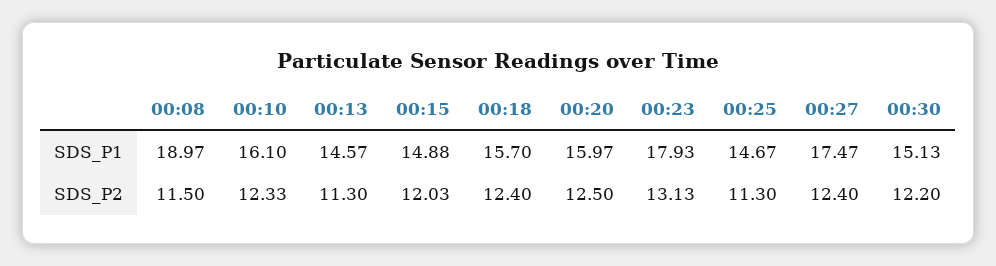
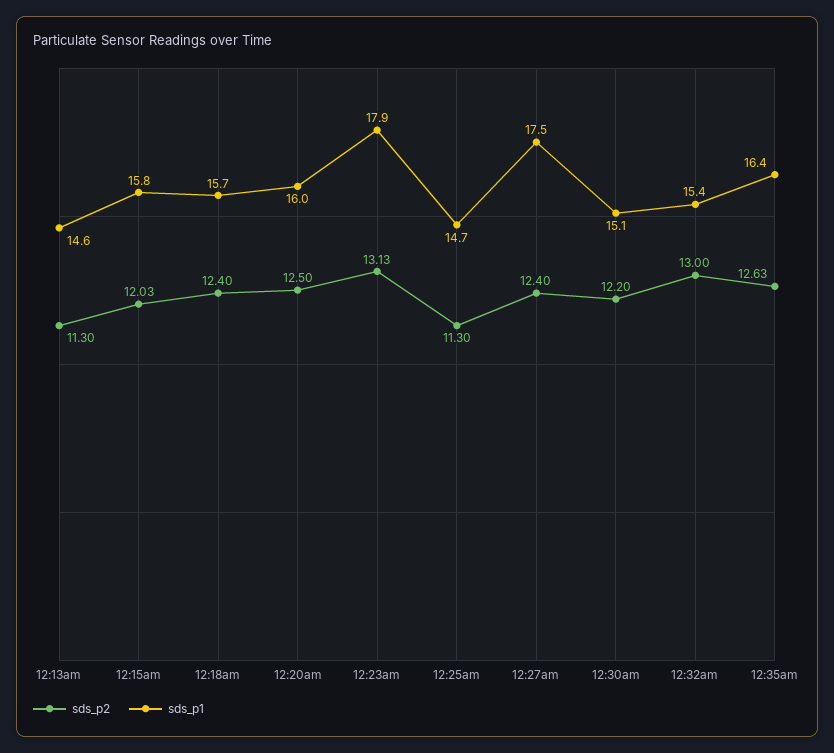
SDS_P1, 00:08: 18.97 -> none
SDS_P1, 00:10: 16.1 -> none
SDS_P1, 00:15: 14.88 -> 15.8
SDS_P2, 00:08: 11.5 -> none
SDS_P2, 00:10: 12.33 -> none
SDS_P2, 12:32am: none -> 13
SDS_P1, 12:32am: none -> 15.4
SDS_P2, 12:35am: none -> 12.63
SDS_P1, 12:35am: none -> 16.4

